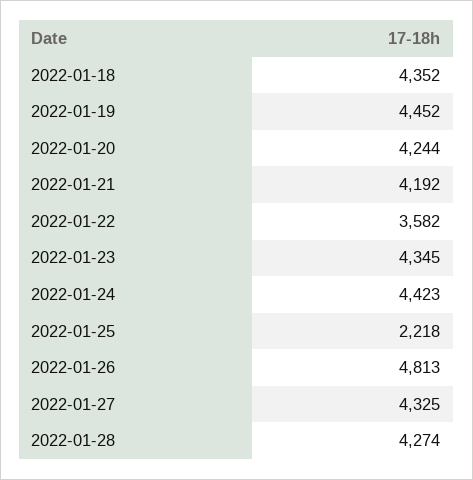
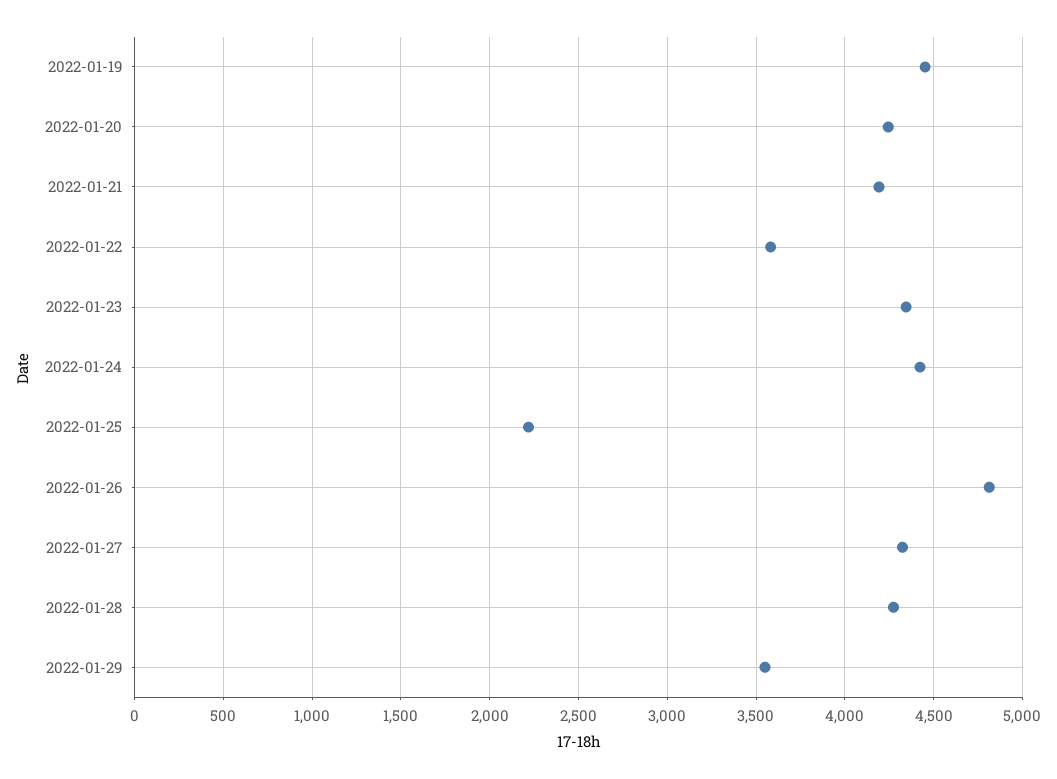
2022-01-18: 4352 -> none
2022-01-29: none -> 3550

